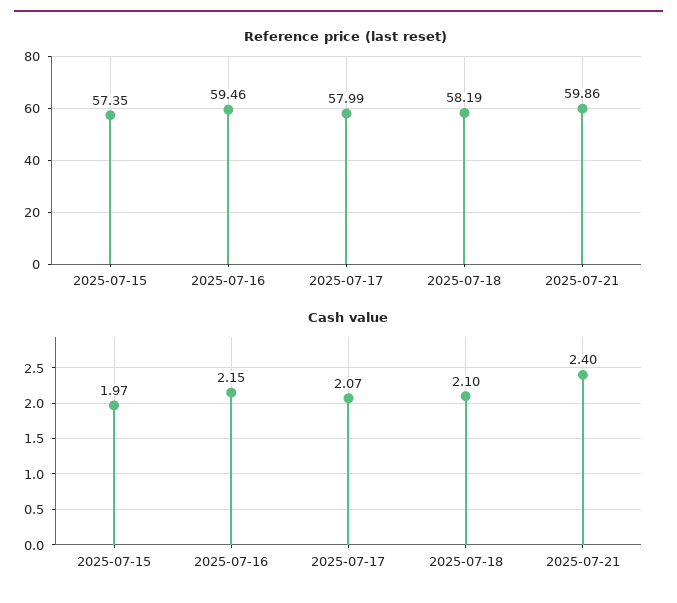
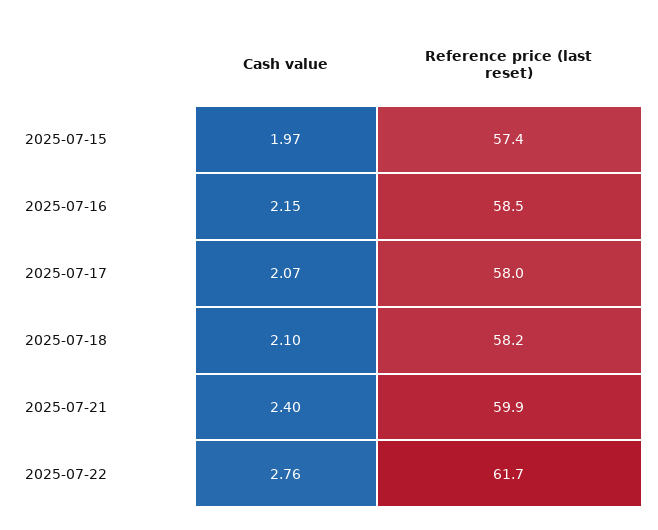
Reference price (last reset), 2025-07-16: 59.46 -> 58.5
Cash value, 2025-07-22: none -> 2.76
Reference price (last reset), 2025-07-22: none -> 61.7

